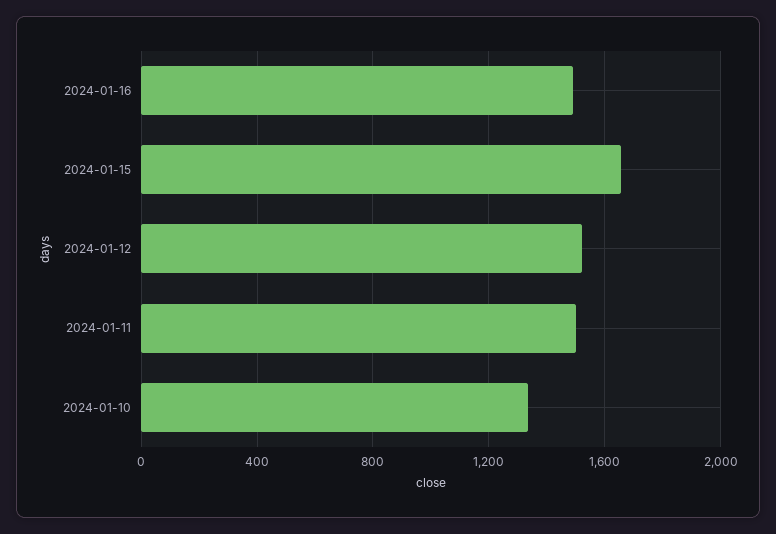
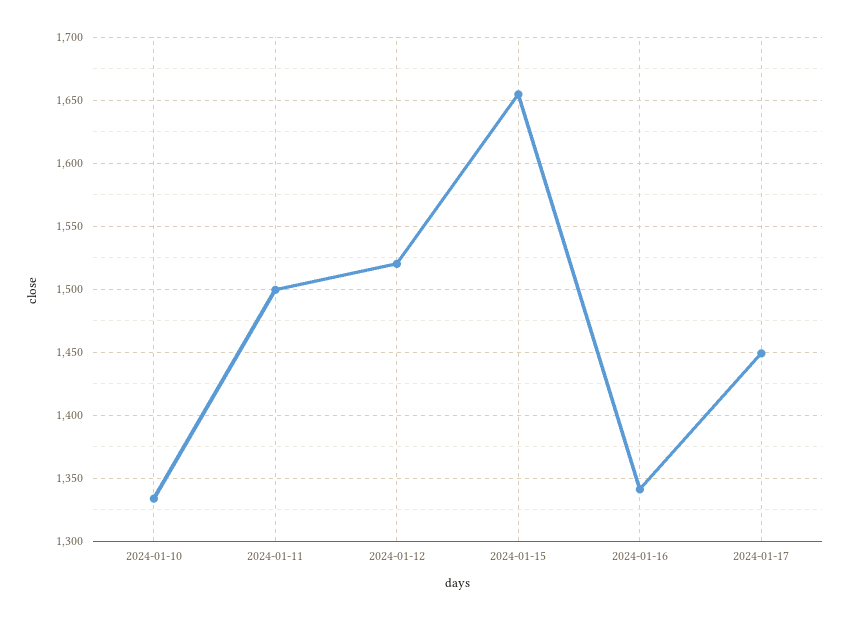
2024-01-16: 1500 -> 1340
2024-01-17: none -> 1450

